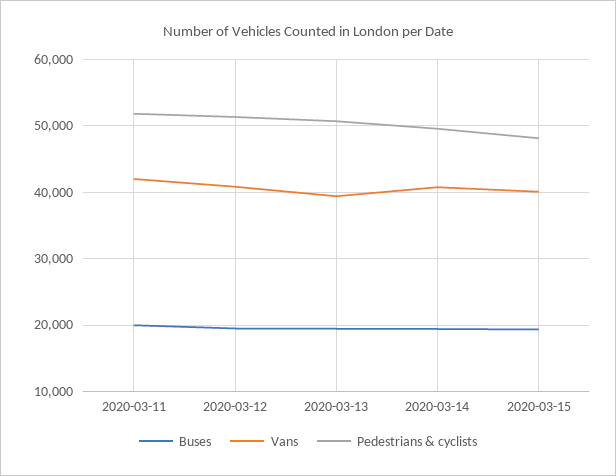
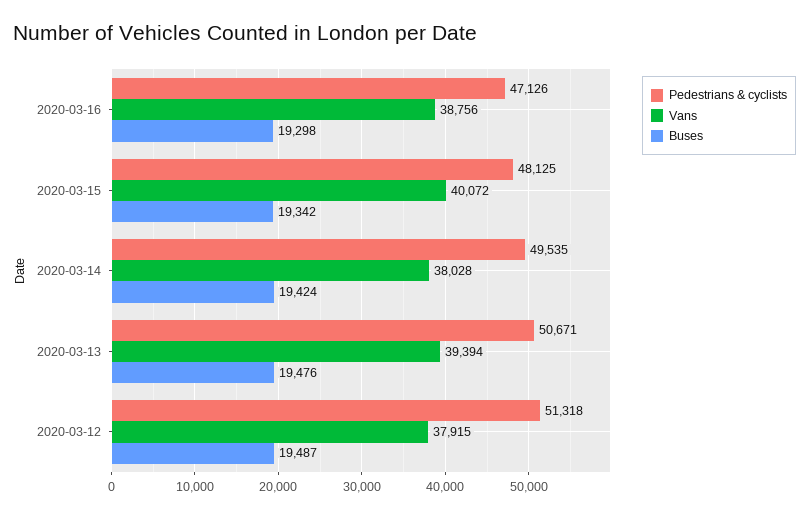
Buses, 2020-03-11: 20000 -> none
Vans, 2020-03-11: 42000 -> none
Pedestrians & cyclists, 2020-03-11: 52000 -> none
Vans, 2020-03-12: 41000 -> 37915
Vans, 2020-03-14: 41000 -> 38028
Pedestrians & cyclists, 2020-03-16: none -> 47126
Vans, 2020-03-16: none -> 38756
Buses, 2020-03-16: none -> 19298

